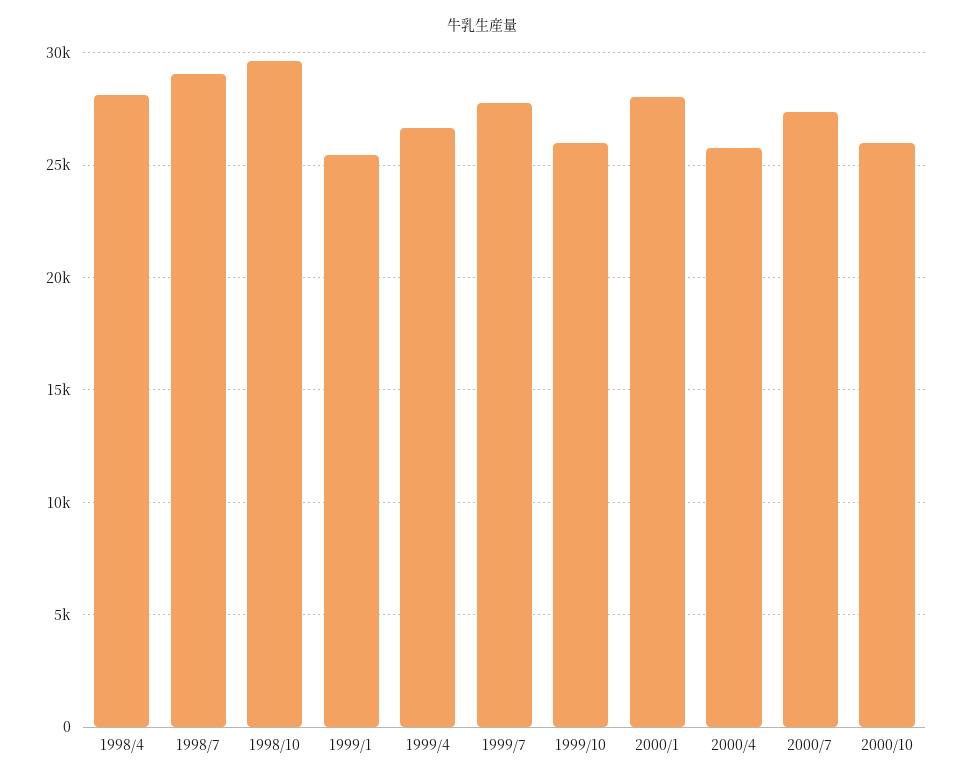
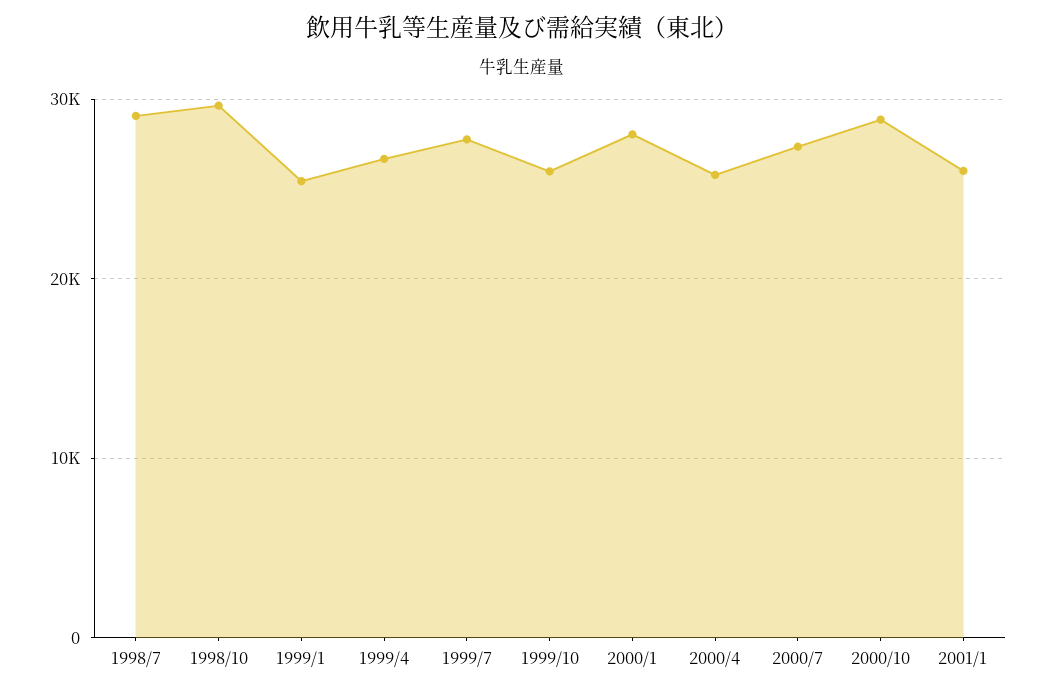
1998/4: 28000 -> none
2000/10: 26000 -> 29000
2001/1: none -> 26000

